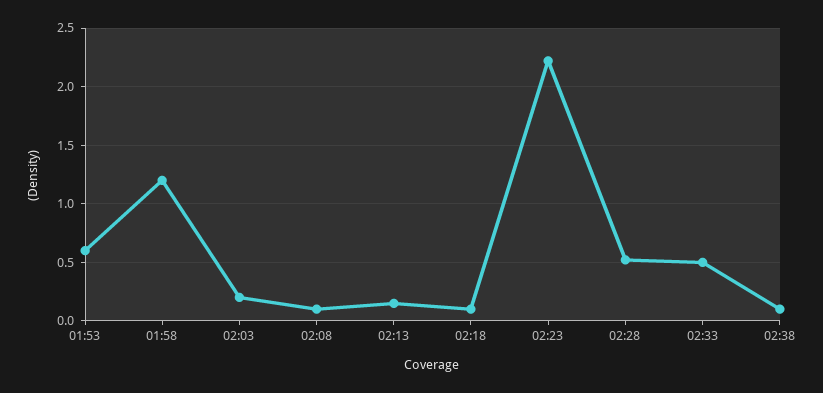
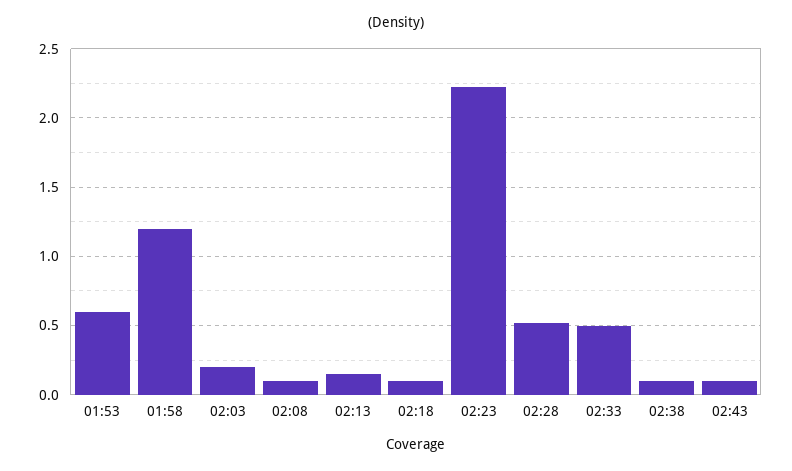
02:43: none -> 0.1

